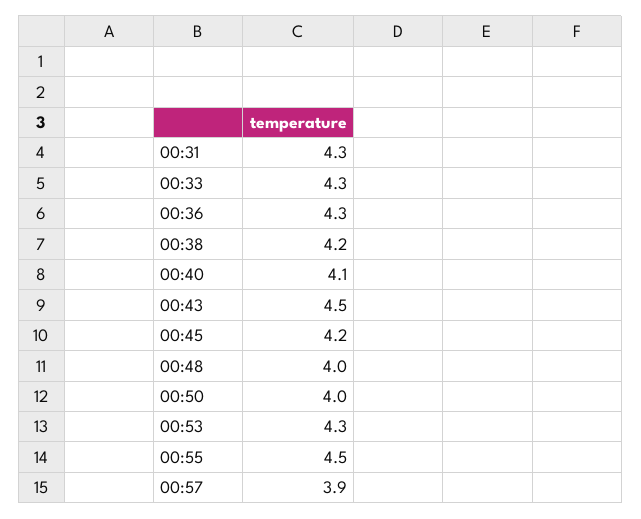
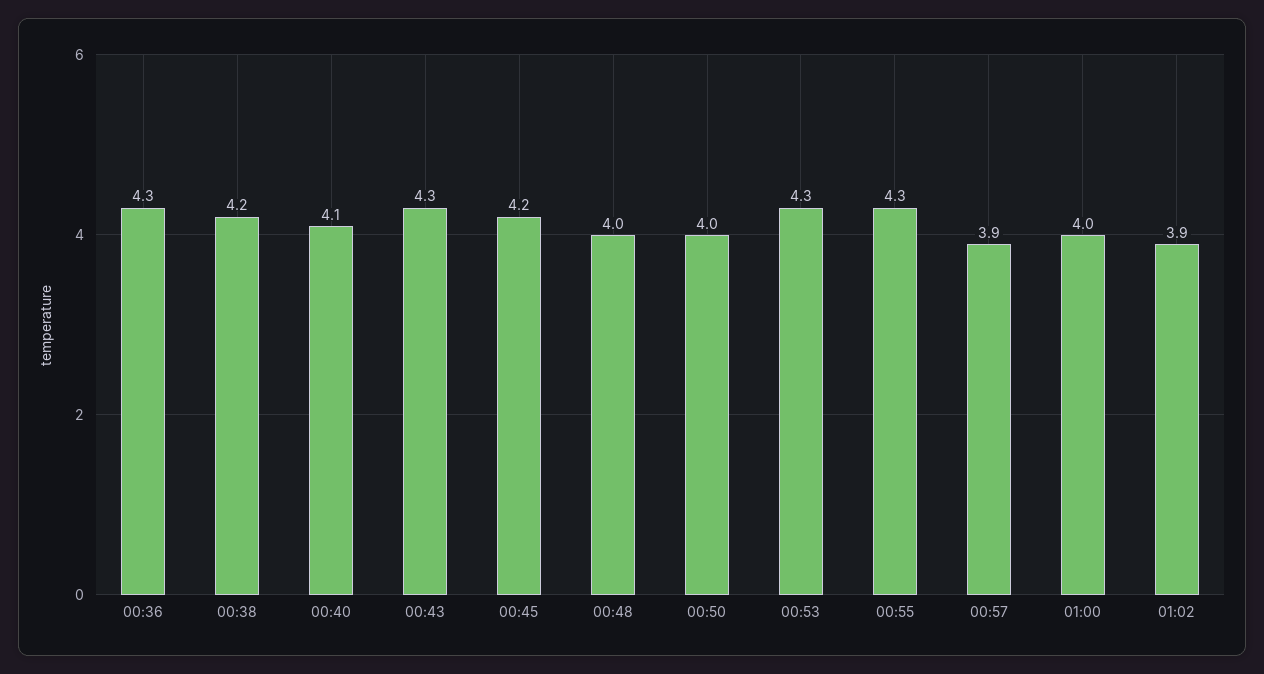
00:31: 4.3 -> none
00:33: 4.3 -> none
00:43: 4.5 -> 4.3
00:55: 4.5 -> 4.3
01:00: none -> 4
01:02: none -> 3.9

